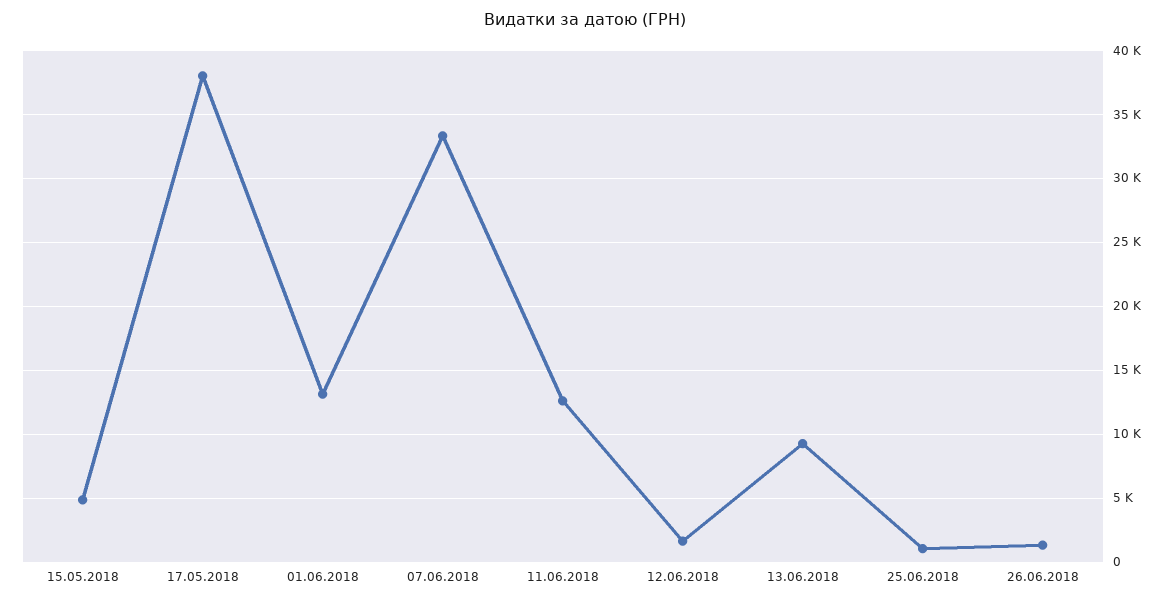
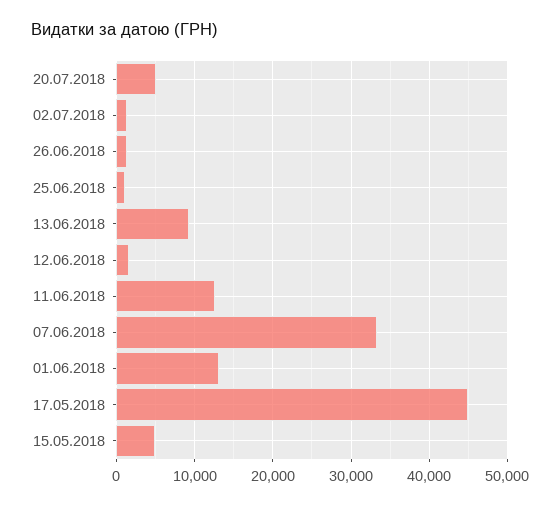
17.05.2018: 38000 -> 45000
20.07.2018: none -> 5000
02.07.2018: none -> 1000

